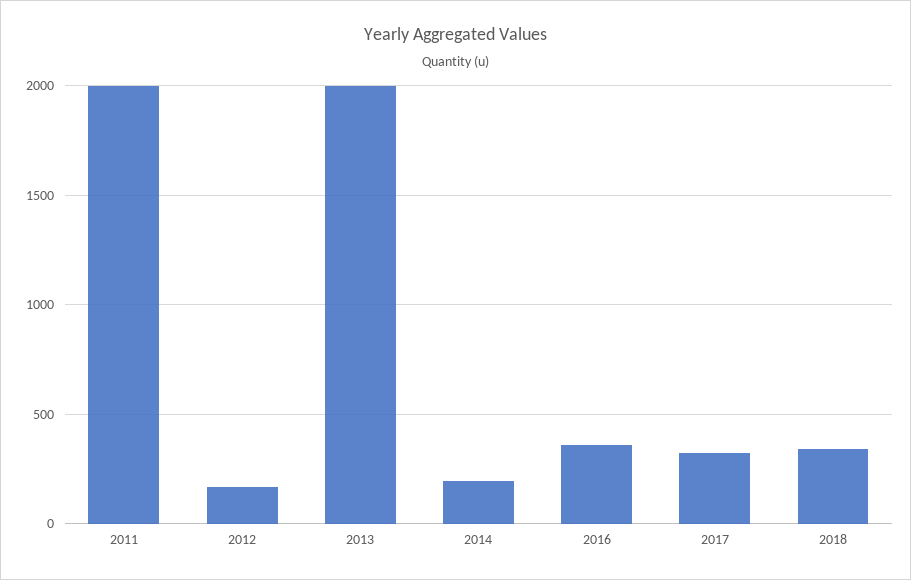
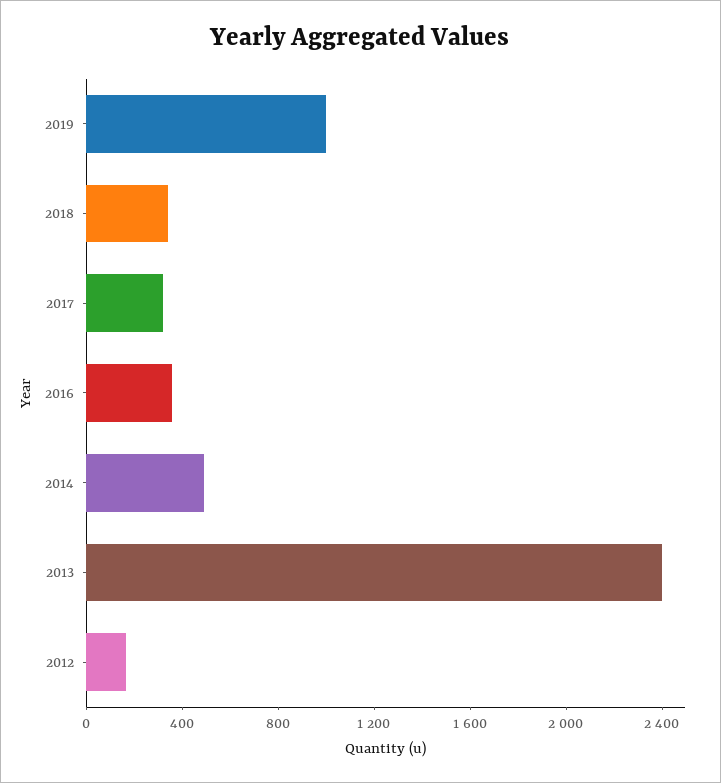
2011: 2000 -> none
2013: 2000 -> 2400
2014: 200 -> 500
2019: none -> 1000

